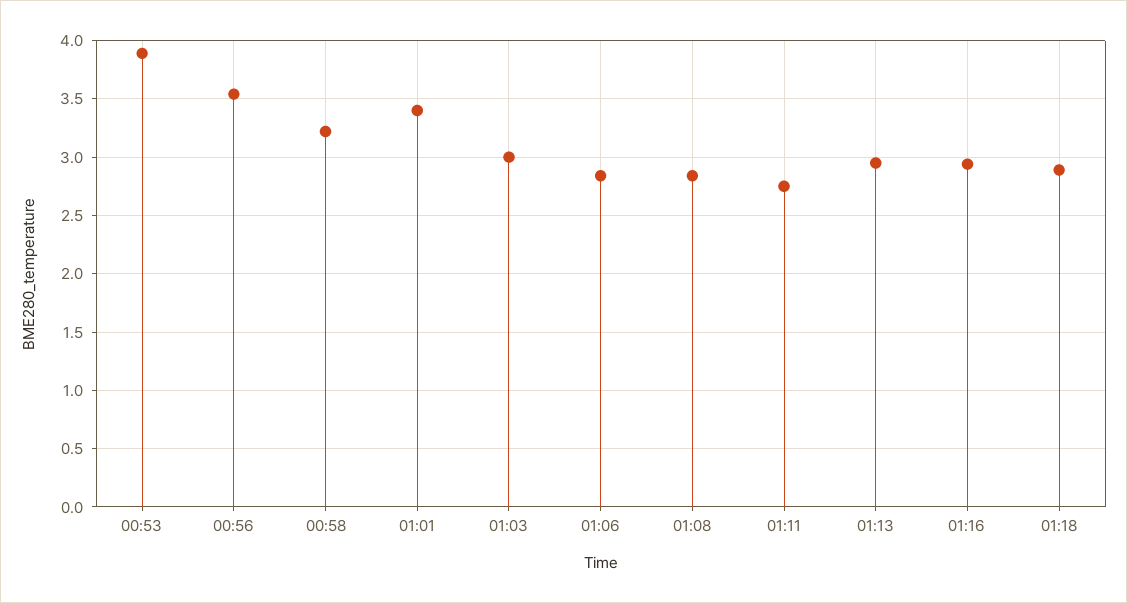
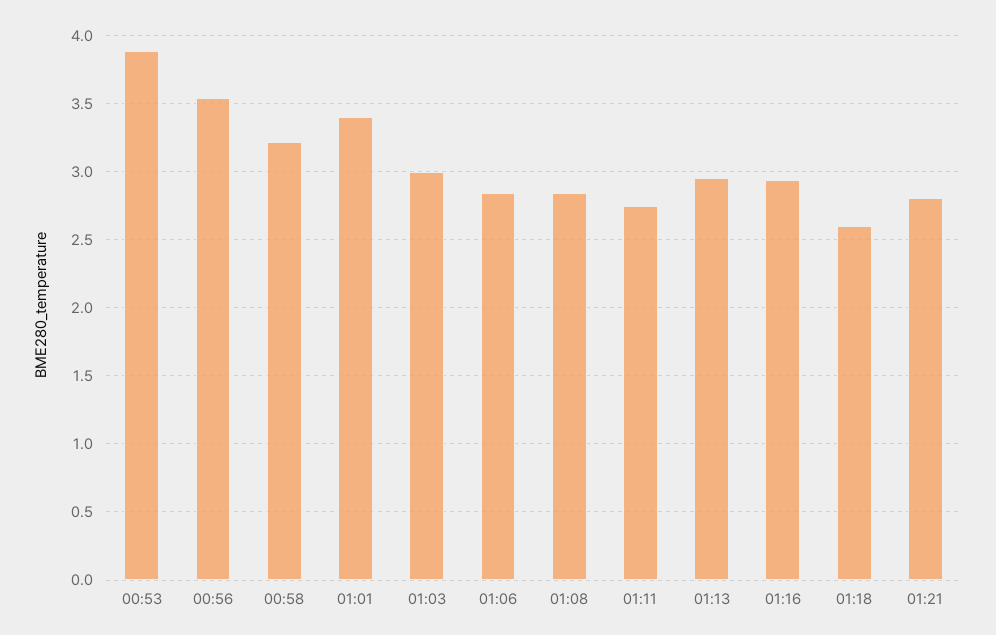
01:18: 2.9 -> 2.6
01:21: none -> 2.8

